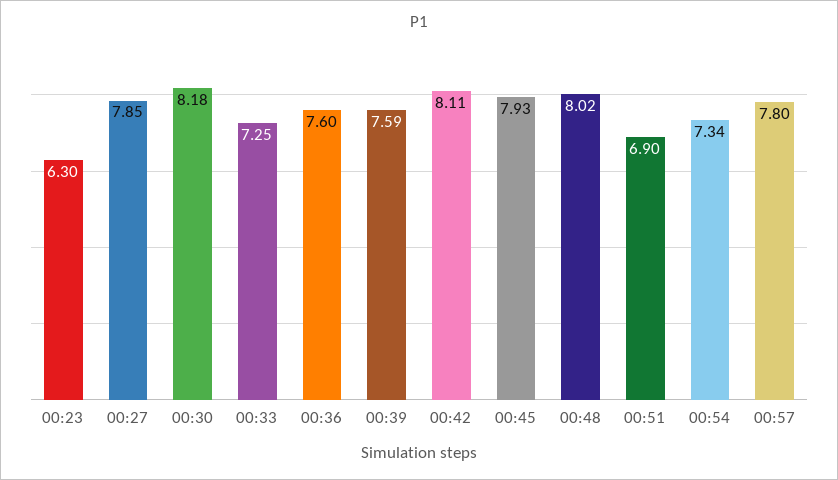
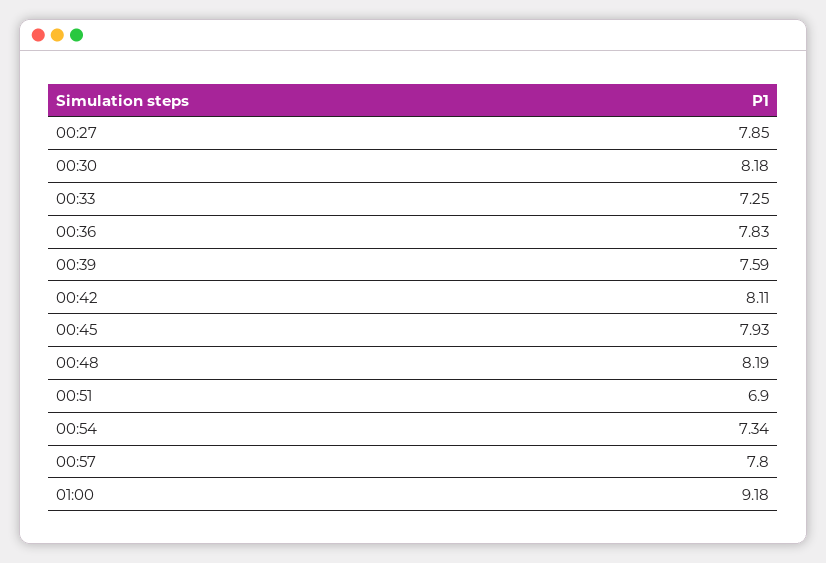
00:23: 6.3 -> none
00:36: 7.6 -> 7.83
00:48: 8.02 -> 8.19
01:00: none -> 9.18

